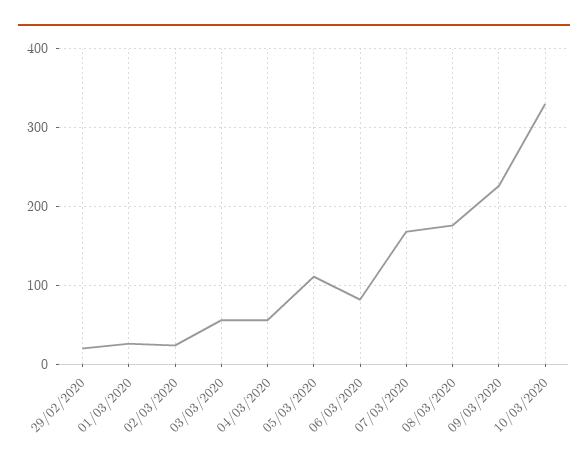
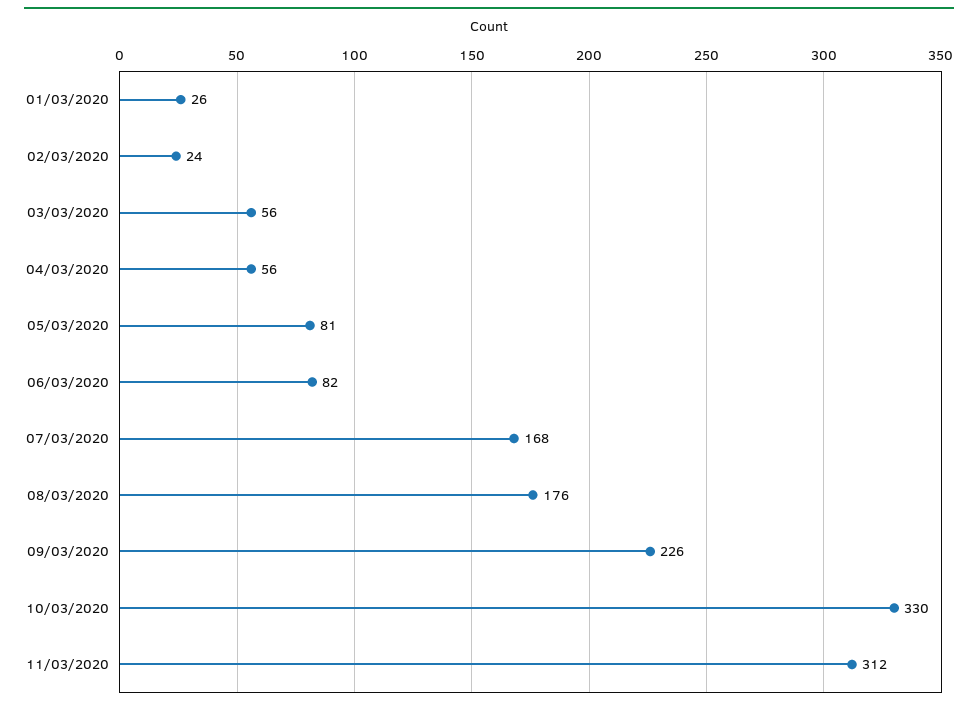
29/02/2020: 20 -> none
05/03/2020: 110 -> 81
11/03/2020: none -> 312

